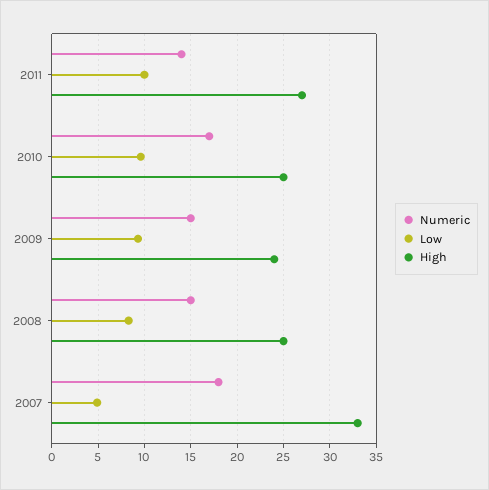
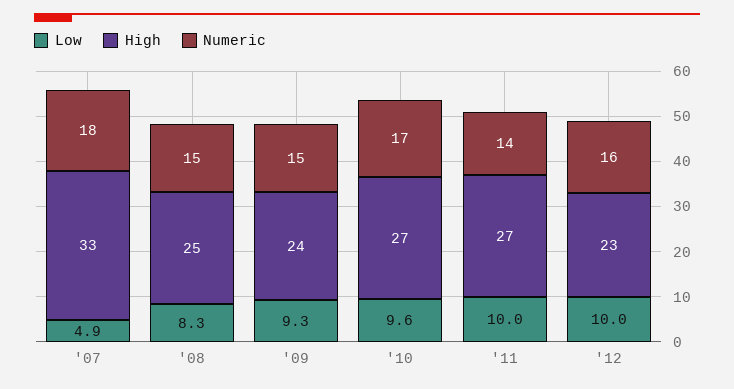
High, 2010: 25 -> 27
Low, '12: none -> 10
High, '12: none -> 23
Numeric, '12: none -> 16

